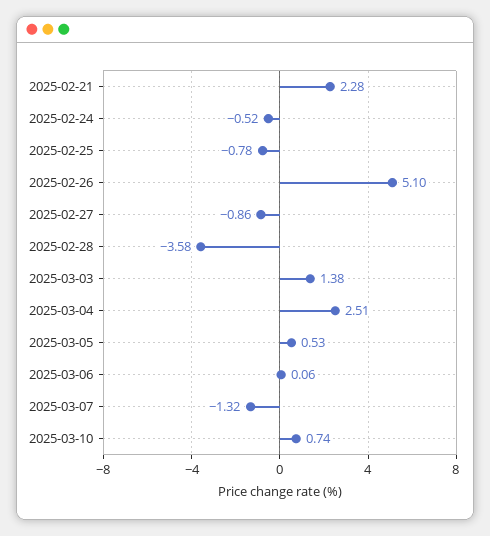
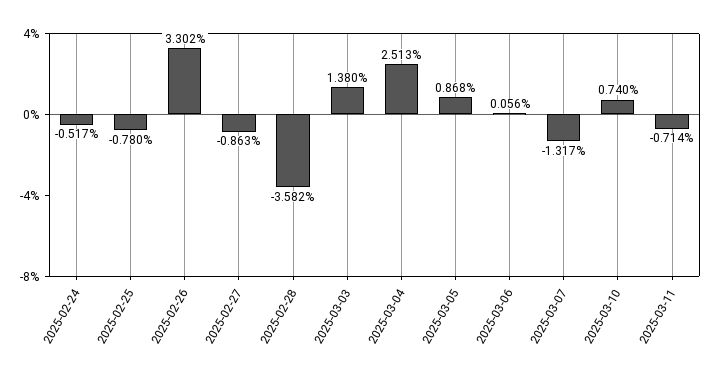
2025-02-21: 2.28 -> none
2025-02-26: 5.1 -> 3.302
2025-03-05: 0.53 -> 0.868
2025-03-11: none -> -0.714

